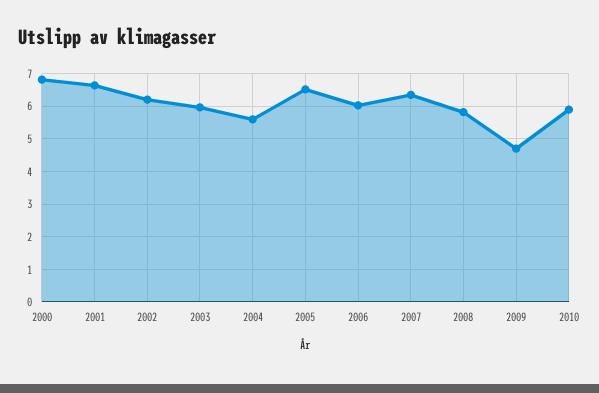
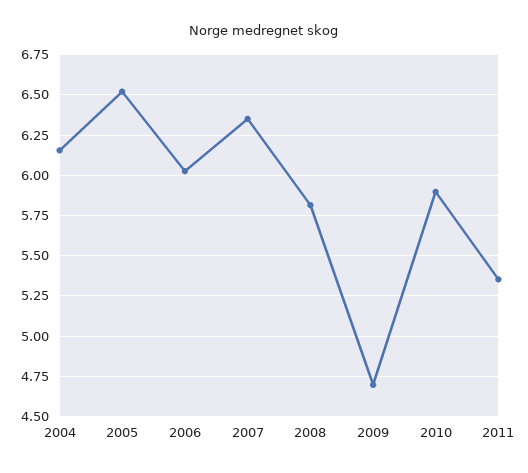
2000: 6.8 -> none
2001: 6.6 -> none
2002: 6.2 -> none
2003: 6 -> none
2004: 5.6 -> 6.15
2011: none -> 5.35

